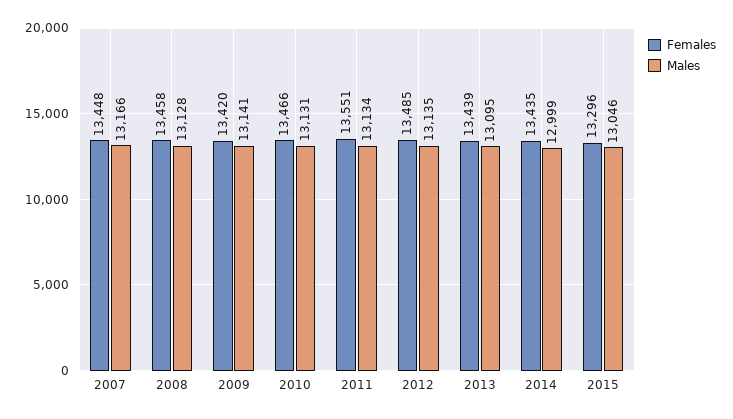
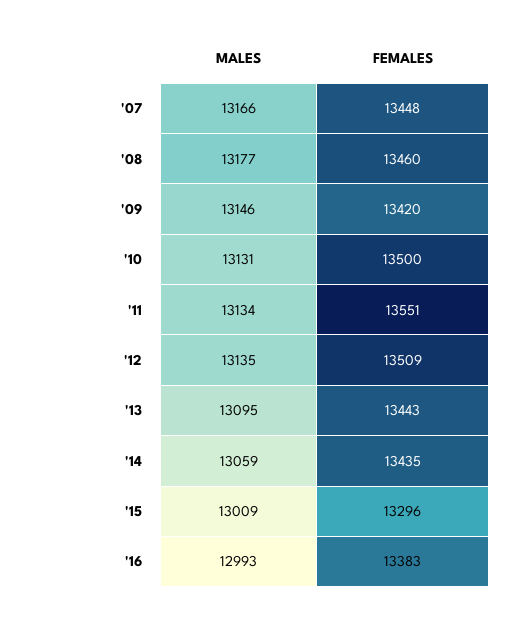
Females, 2008: 13458 -> 13460
Males, 2008: 13128 -> 13177
Males, 2009: 13141 -> 13146
Females, 2010: 13466 -> 13500
Females, 2012: 13485 -> 13509
Females, 2013: 13439 -> 13443
Males, 2014: 12999 -> 13059
Males, 2015: 13046 -> 13009
Males, '16: none -> 12993
Females, '16: none -> 13383

